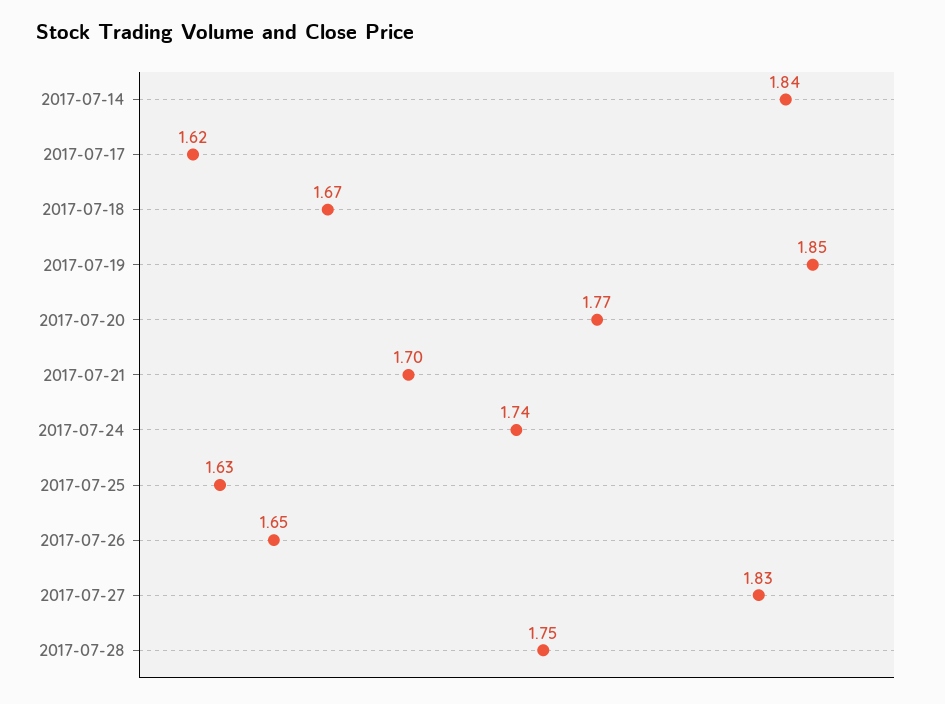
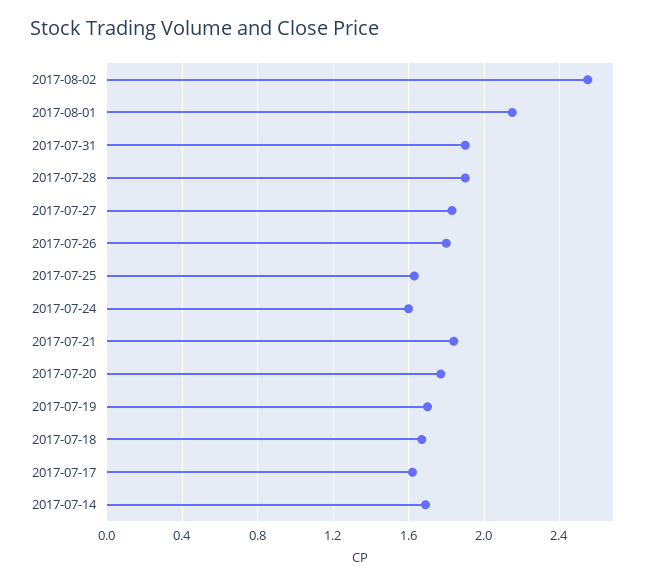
2017-07-14: 1.84 -> 1.7
2017-07-19: 1.85 -> 1.7
2017-07-21: 1.7 -> 1.85
2017-07-24: 1.74 -> 1.6
2017-07-26: 1.65 -> 1.8
2017-07-28: 1.75 -> 1.9
2017-08-02: none -> 2.55
2017-08-01: none -> 2.15
2017-07-31: none -> 1.9

